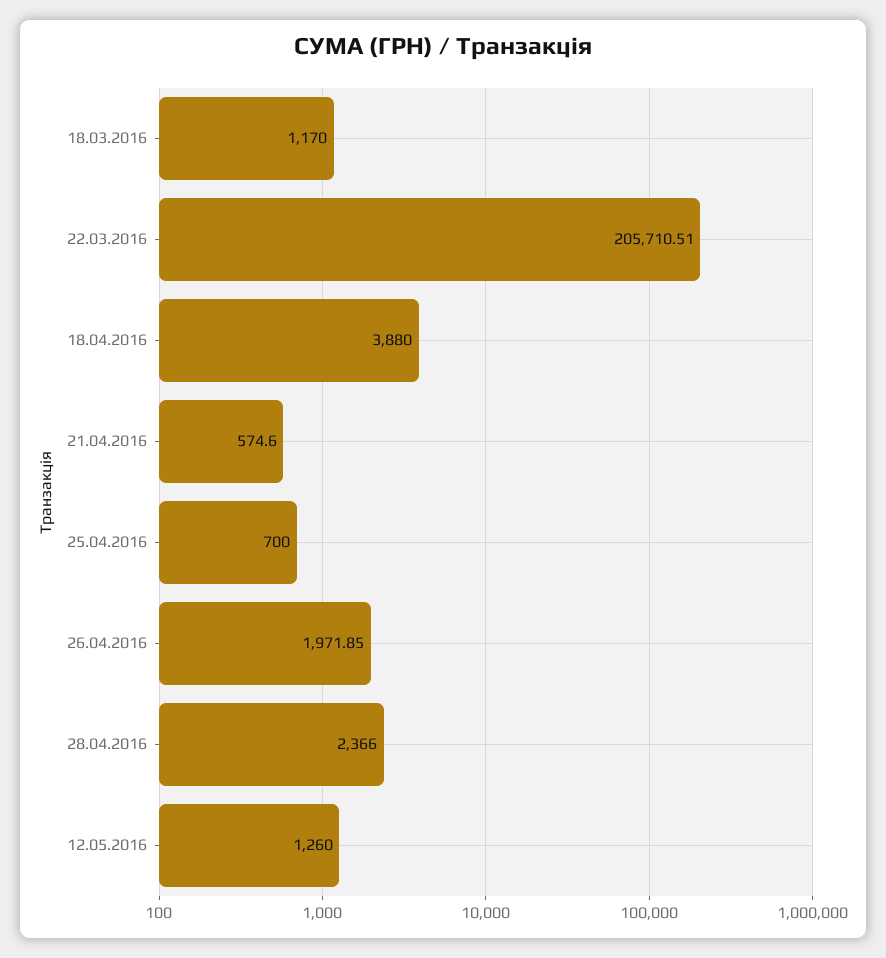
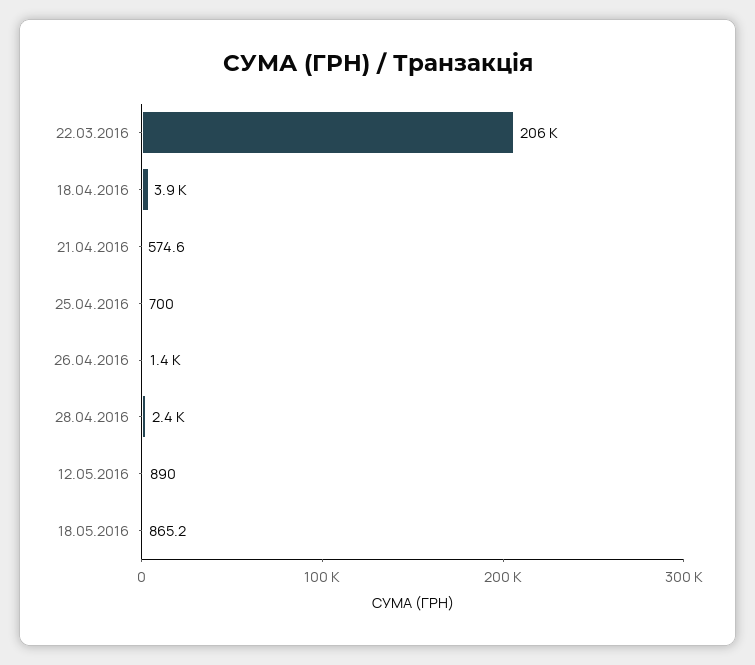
18.03.2016: 1170 -> none
26.04.2016: 1971.85 -> 1400
12.05.2016: 1260 -> 890
18.05.2016: none -> 865.2

